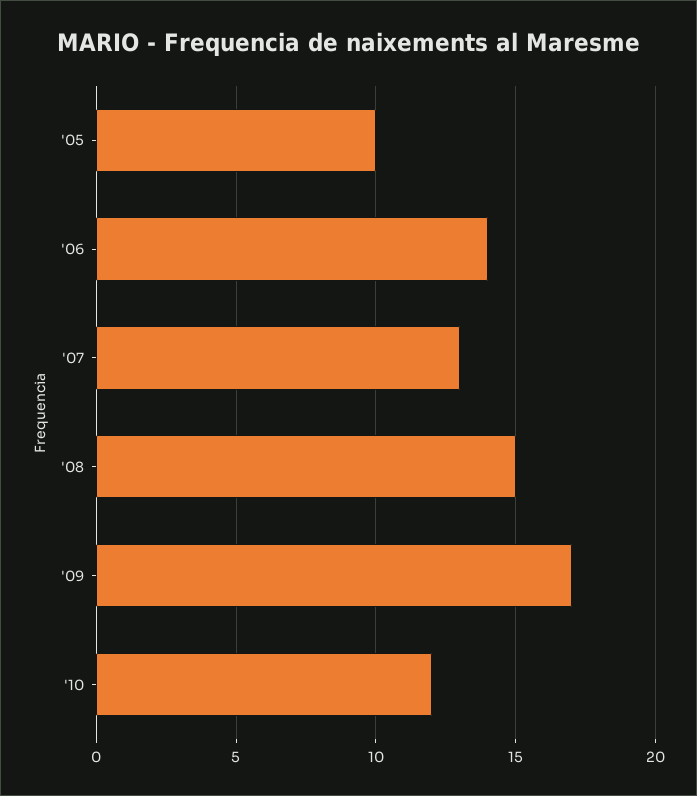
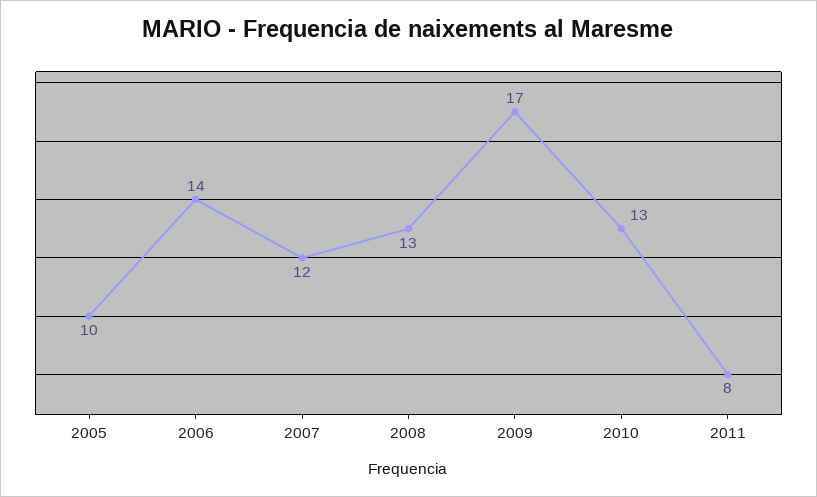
'07: 13 -> 12
'08: 15 -> 13
'10: 12 -> 13
2011: none -> 8

